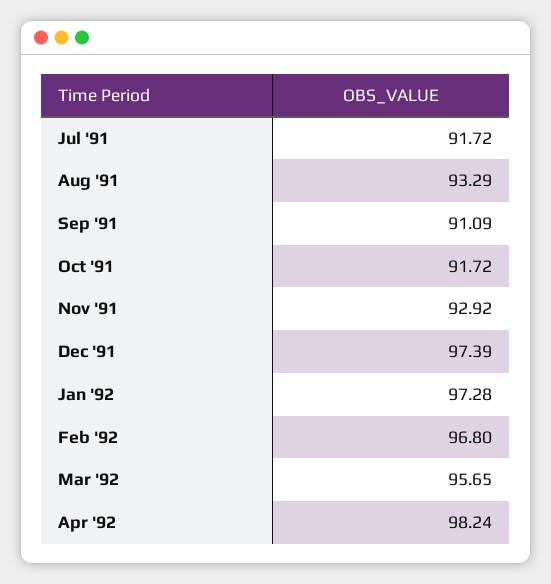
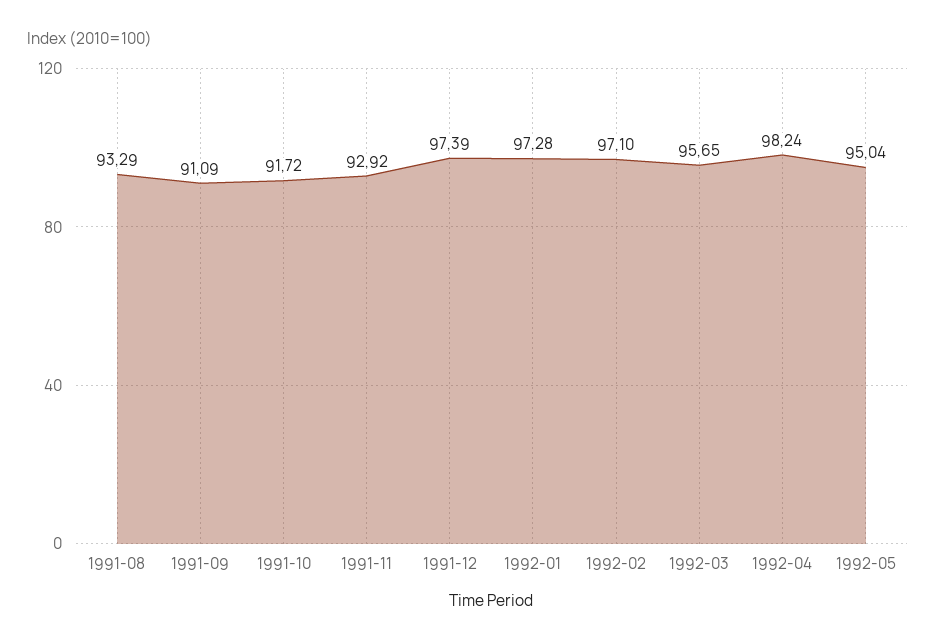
Jul '91: 91.72 -> none
Feb '92: 96.8 -> 97.1
1992-05: none -> 95.04

